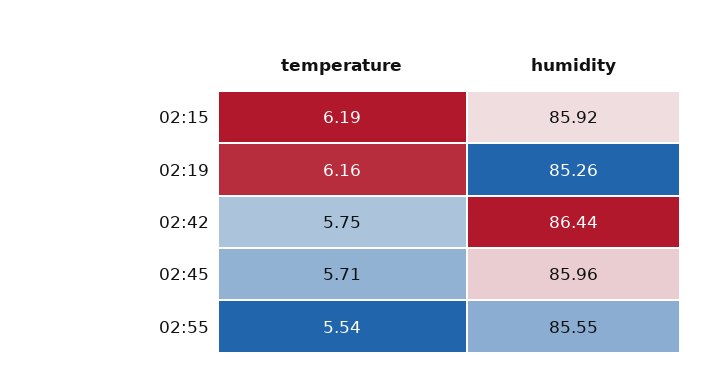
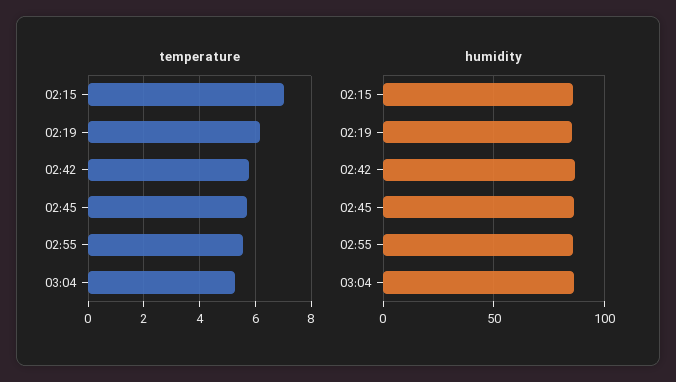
temperature, 02:15: 6.19 -> 7
temperature, 03:04: none -> 5.25
humidity, 03:04: none -> 85

